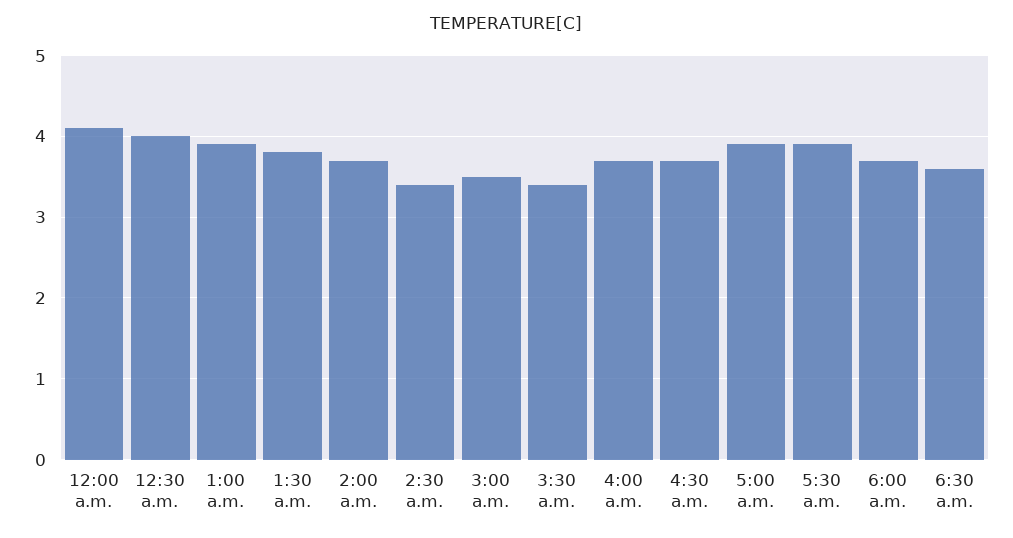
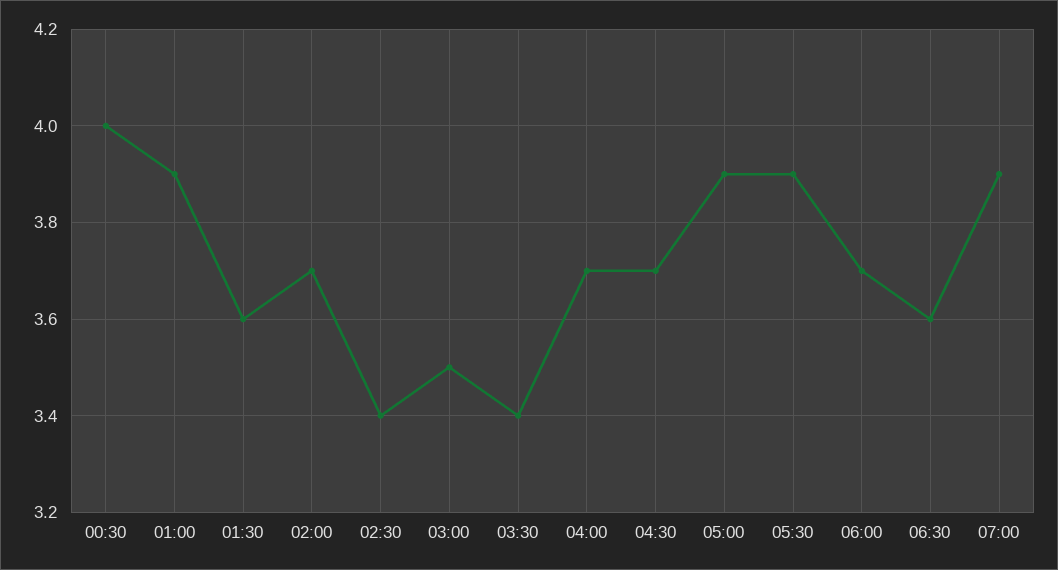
12:00 a.m.: 4.1 -> none
1:30 a.m.: 3.8 -> 3.6
07:00: none -> 3.9

